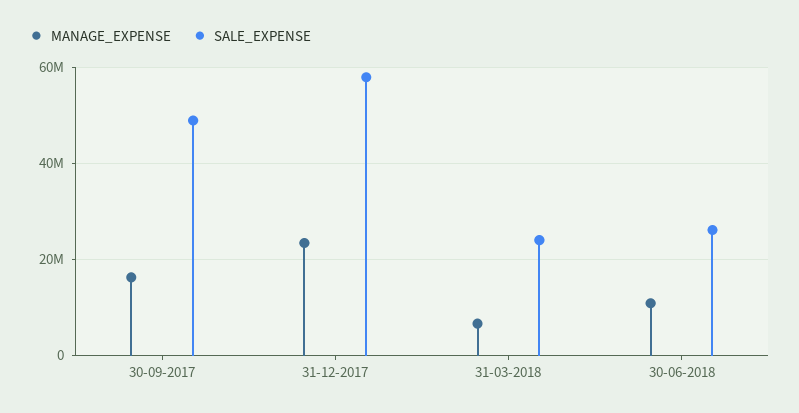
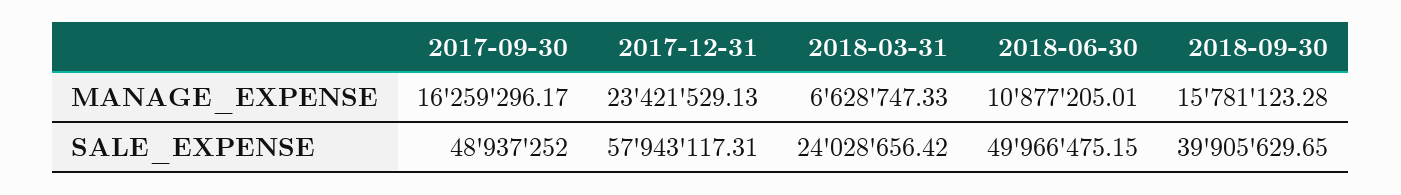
SALE_EXPENSE, 30-06-2018: 26000000 -> 49966475.15
MANAGE_EXPENSE, 2018-09-30: none -> 15781123.28
SALE_EXPENSE, 2018-09-30: none -> 39905629.65

